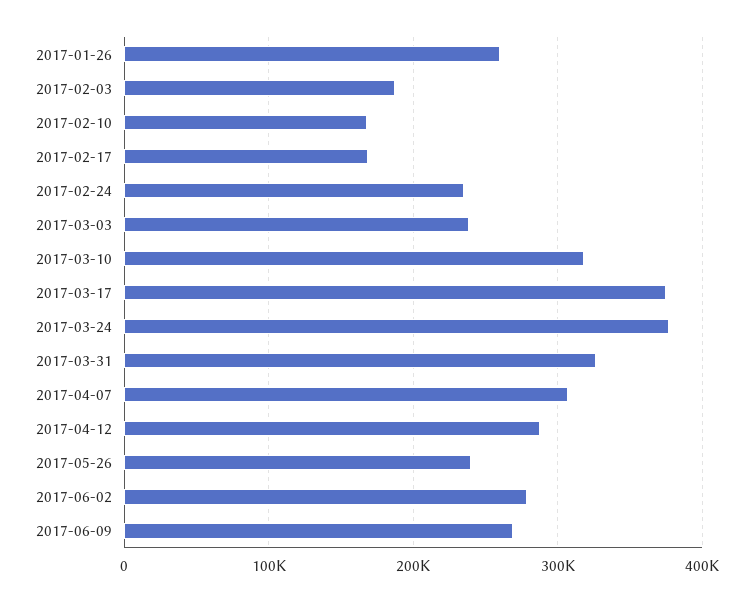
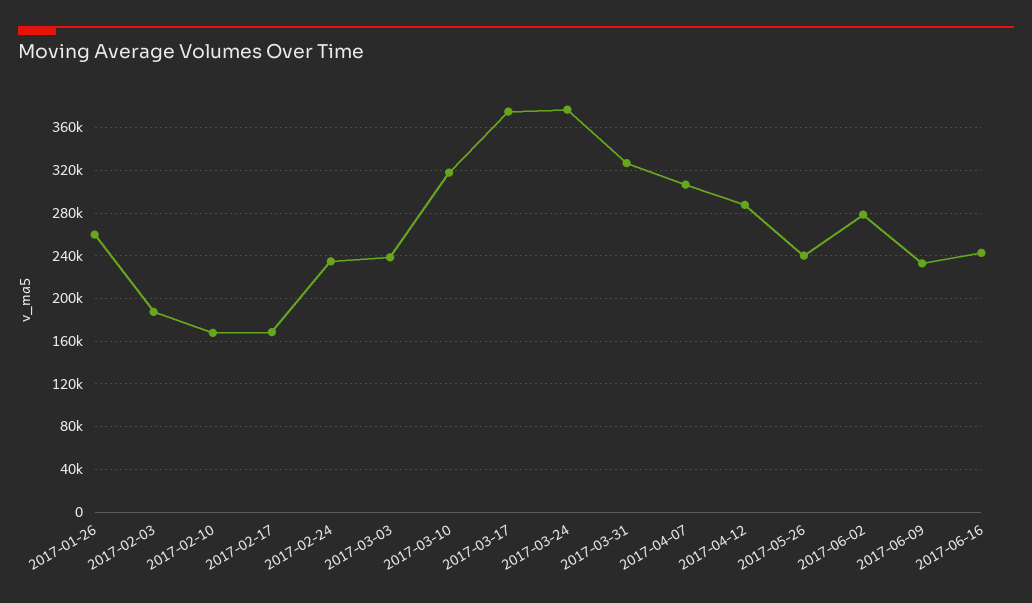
2017-06-09: 270000 -> 230000
2017-06-16: none -> 240000

